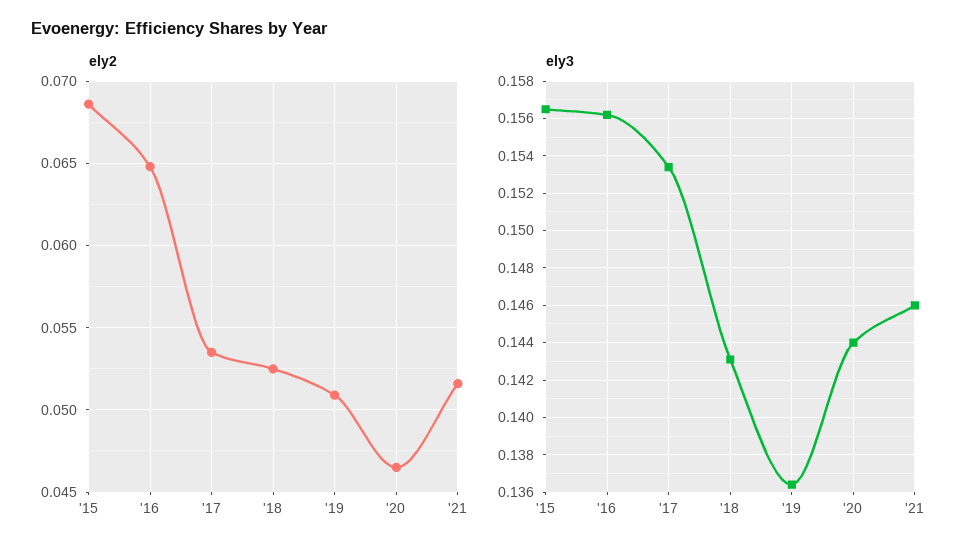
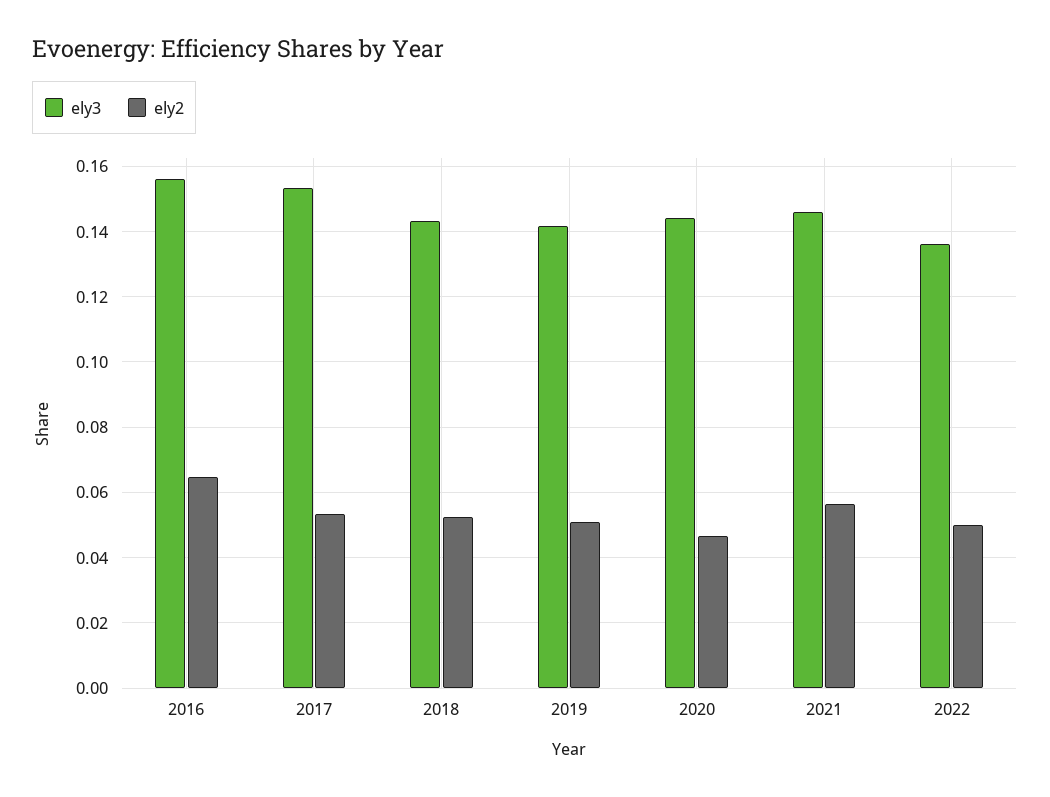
ely2, '15: 0.0685 -> none
ely2, '21: 0.0515 -> 0.056
ely3, '15: 0.1565 -> none
ely3, '19: 0.1365 -> 0.142
ely3, 2022: none -> 0.136
ely2, 2022: none -> 0.05

